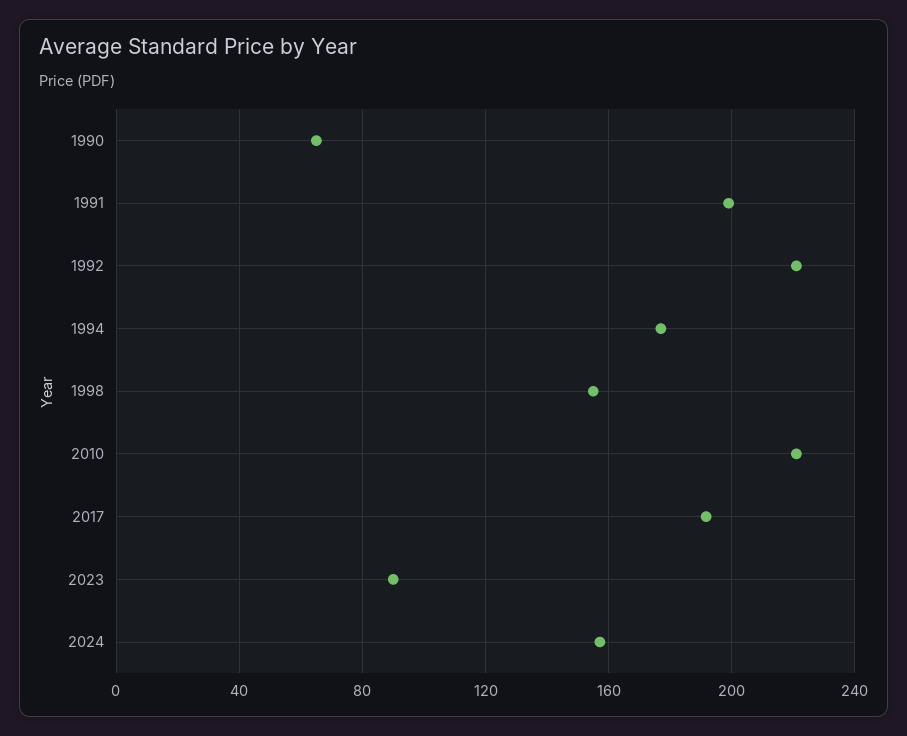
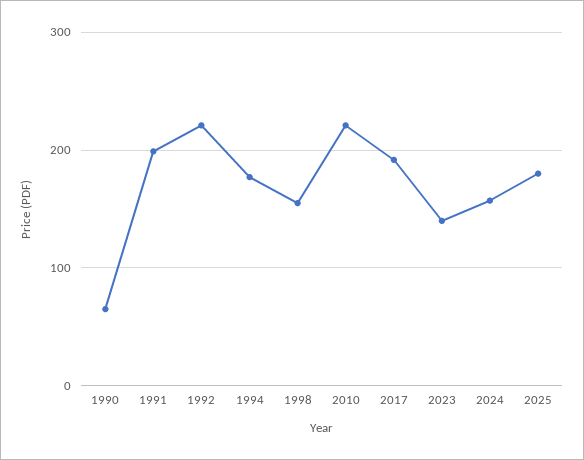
2023: 90 -> 140
2025: none -> 180

